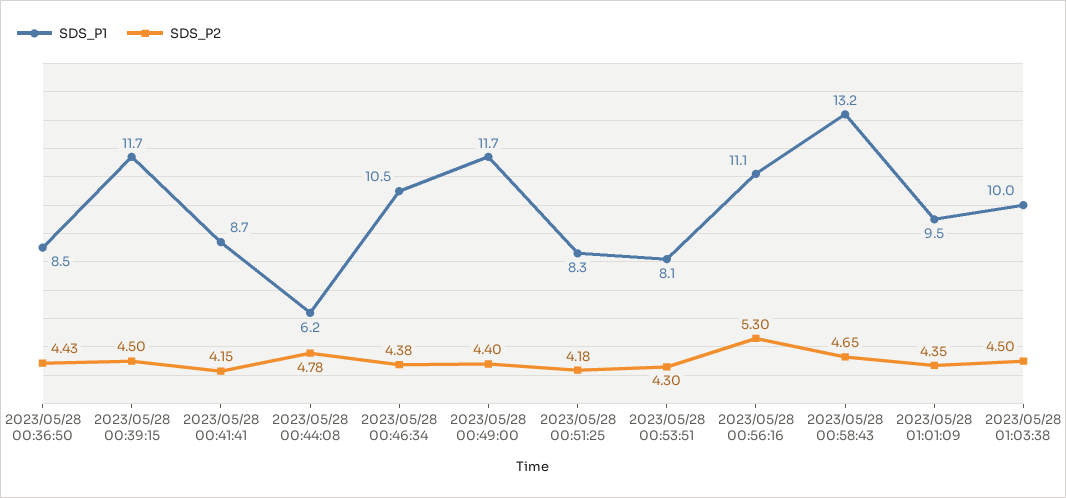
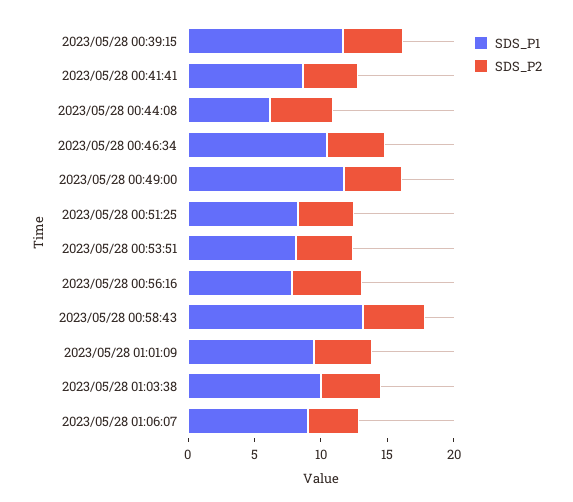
SDS_P1, 2023/05/28 00:36:50: 8.5 -> none
SDS_P2, 2023/05/28 00:36:50: 4.43 -> none
SDS_P1, 2023/05/28 00:56:16: 11.1 -> 8
SDS_P1, 2023/05/28 01:06:07: none -> 9
SDS_P2, 2023/05/28 01:06:07: none -> 4

